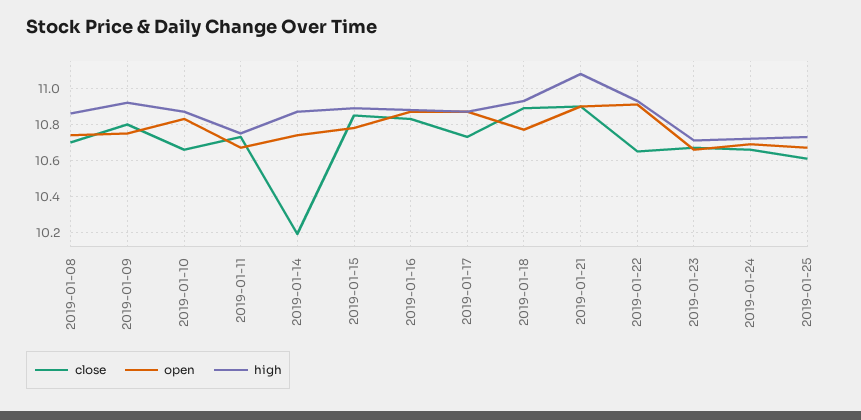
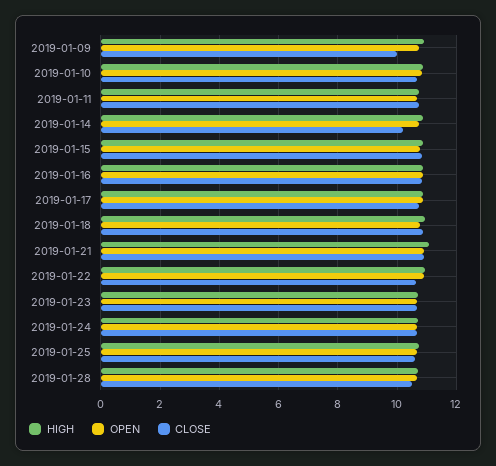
close, 2019-01-08: 10.7 -> none
open, 2019-01-08: 10.75 -> none
high, 2019-01-08: 10.85 -> none
close, 2019-01-09: 10.8 -> 10
high, 2019-01-28: none -> 10.75
open, 2019-01-28: none -> 10.75
close, 2019-01-28: none -> 10.5

